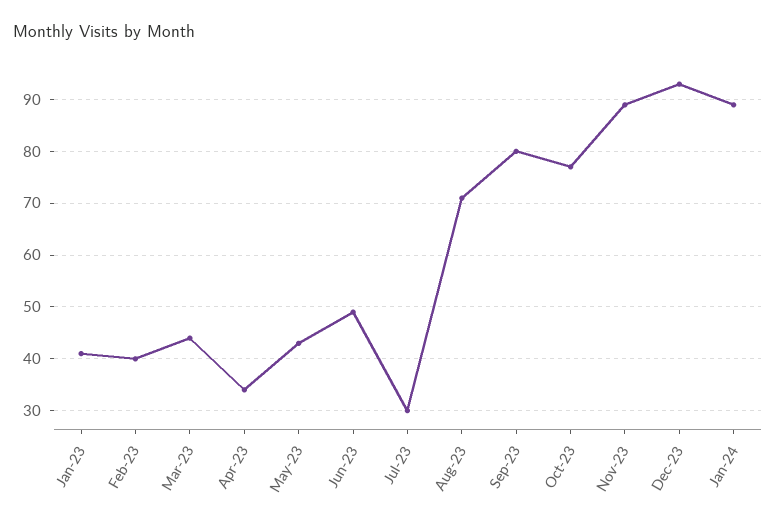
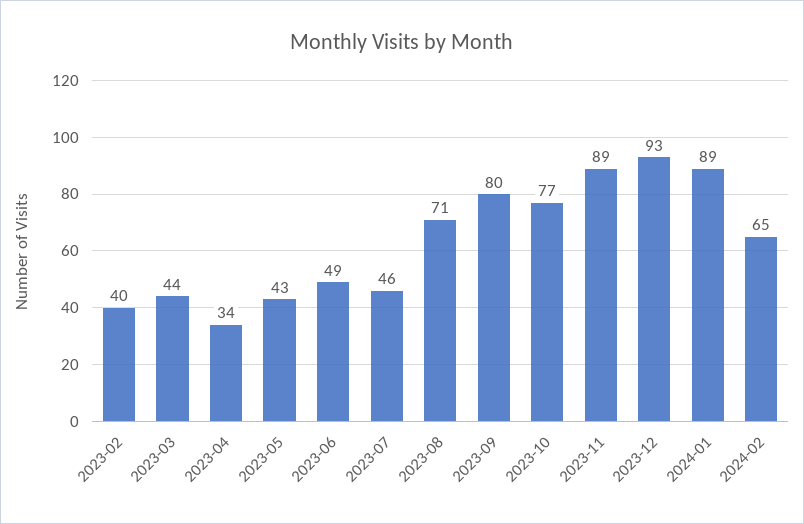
Jan-23: 40 -> none
Jul-23: 30 -> 46
2024-02: none -> 65

